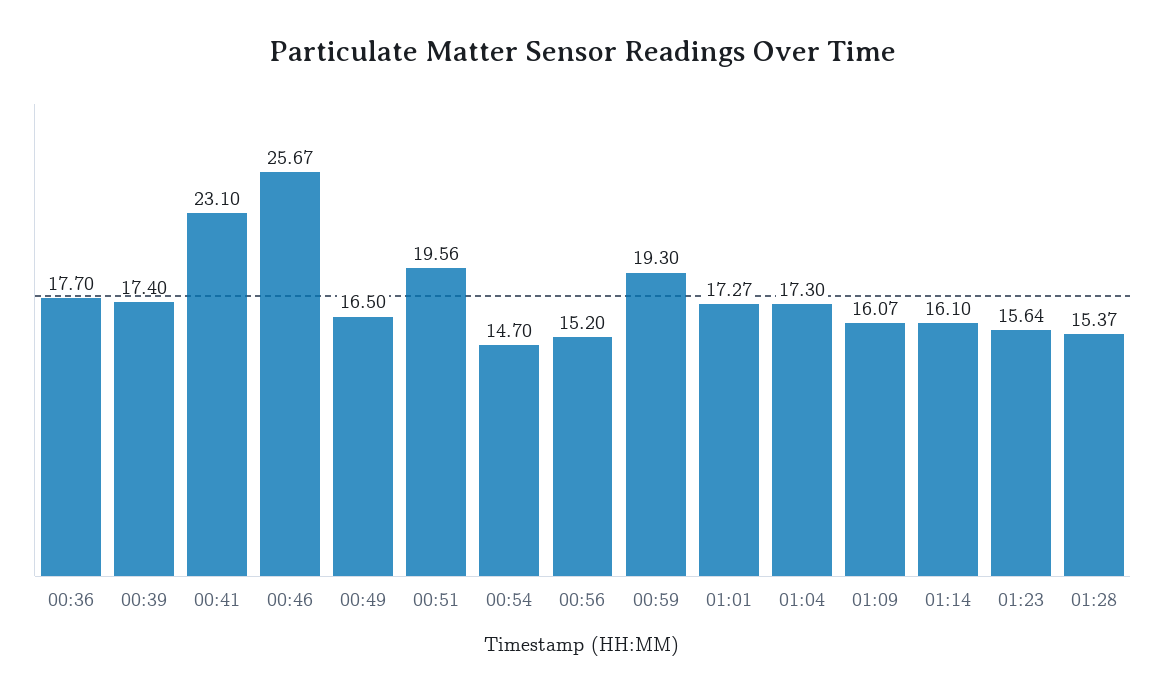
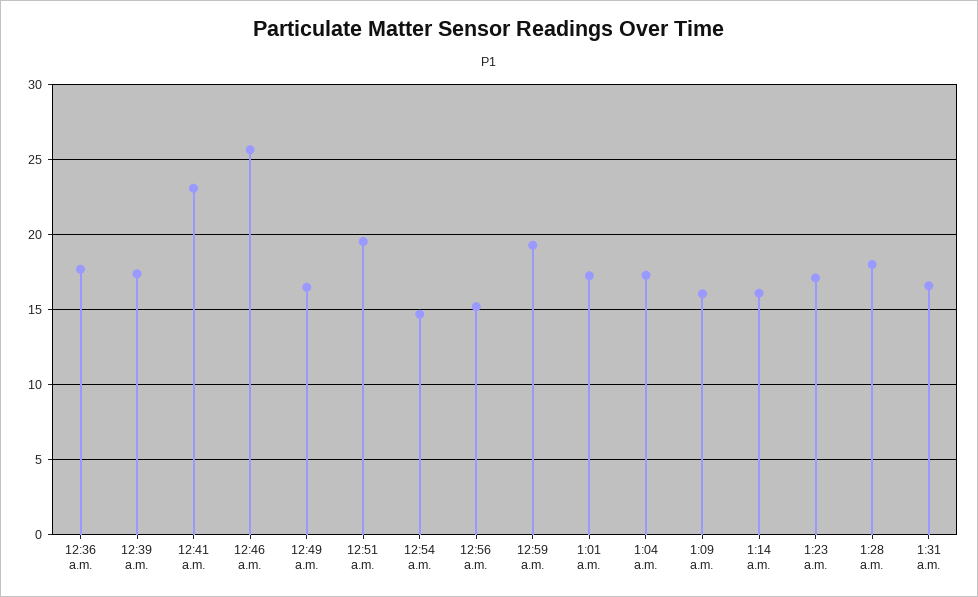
01:23: 15.64 -> 17
01:28: 15.37 -> 18
1:31 a.m.: none -> 16.5

